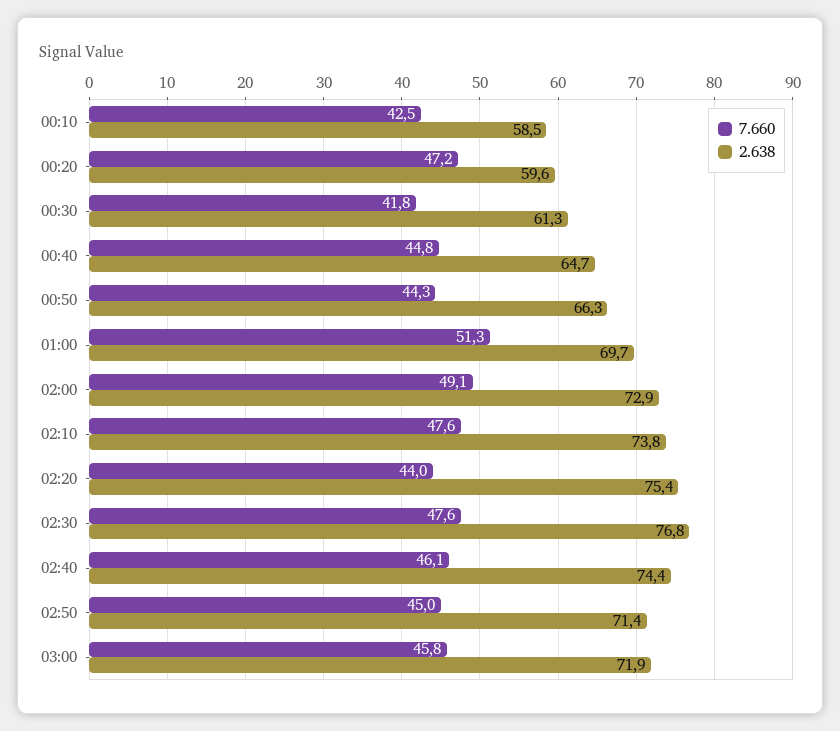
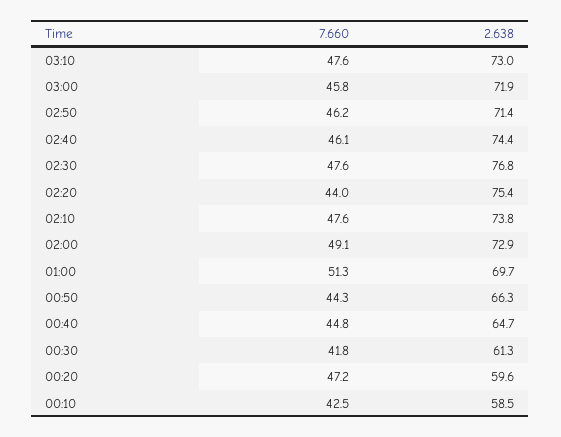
7.660, 02:50: 45 -> 46.2
7.660, 03:10: none -> 47.6
2.638, 03:10: none -> 73

